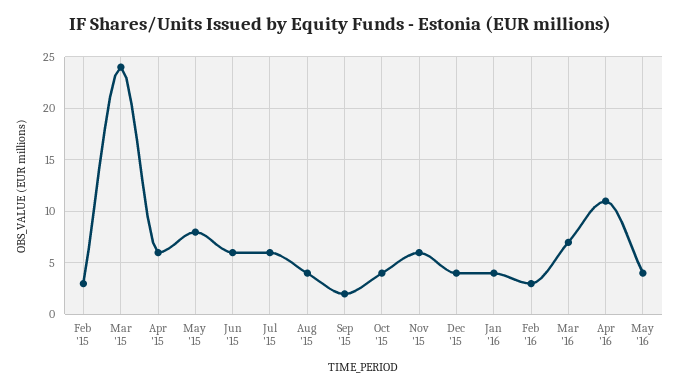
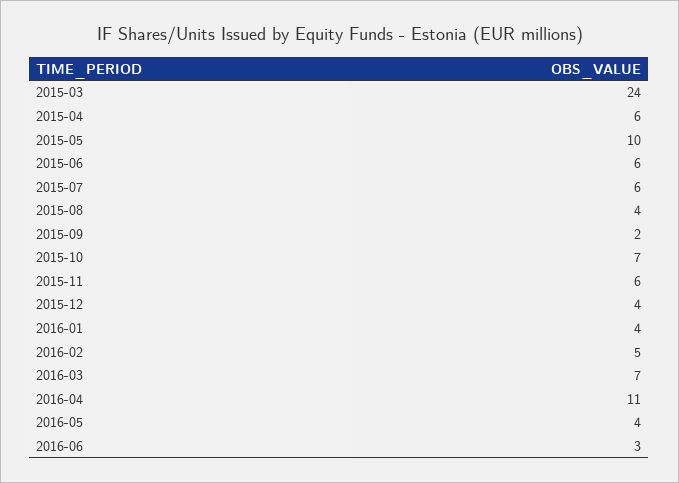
Feb '15: 3 -> none
May '15: 8 -> 10
Oct '15: 4 -> 7
Feb '16: 3 -> 5
2016-06: none -> 3

